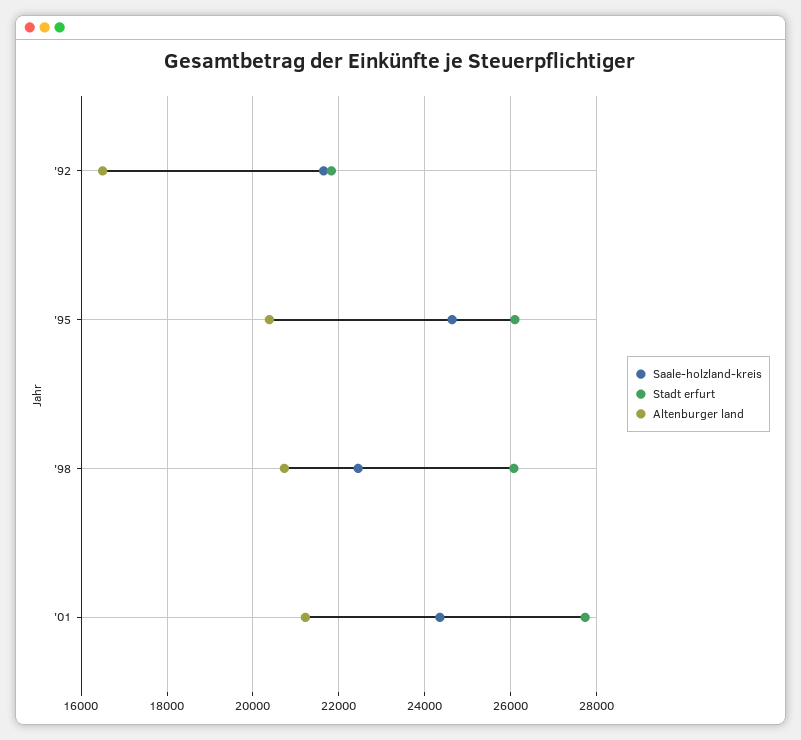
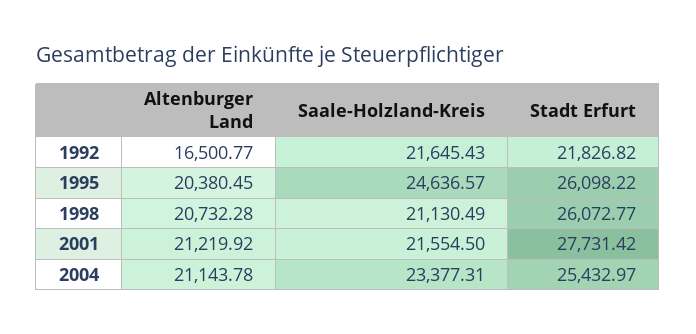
Saale-holzland-kreis, '98: 22400 -> 21130.49
Saale-holzland-kreis, '01: 24400 -> 21554.5
Altenburger land, 2004: none -> 21143.78
Saale-holzland-kreis, 2004: none -> 23377.31
Stadt erfurt, 2004: none -> 25432.97

